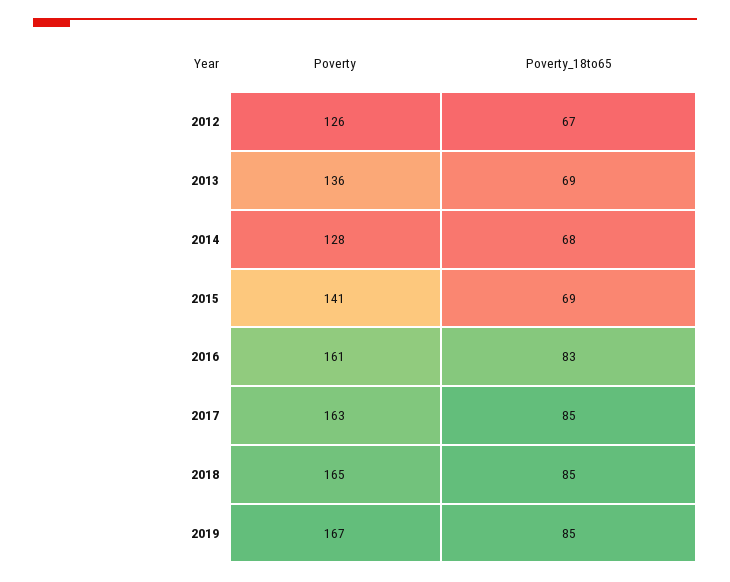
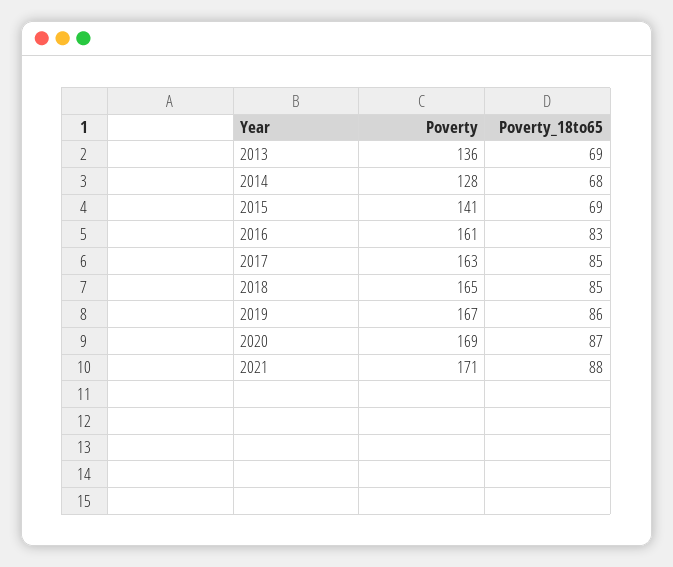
Poverty, 2012: 126 -> none
Poverty_18to65, 2012: 67 -> none
Poverty_18to65, 2019: 85 -> 86
Poverty, 2020: none -> 169
Poverty_18to65, 2020: none -> 87
Poverty, 2021: none -> 171
Poverty_18to65, 2021: none -> 88

